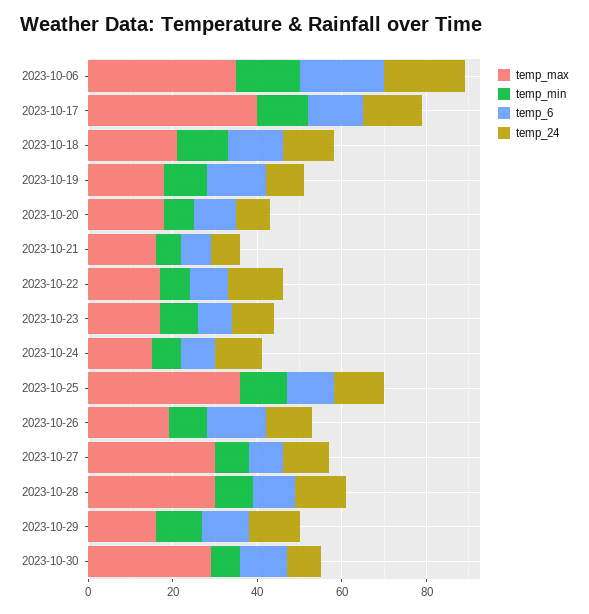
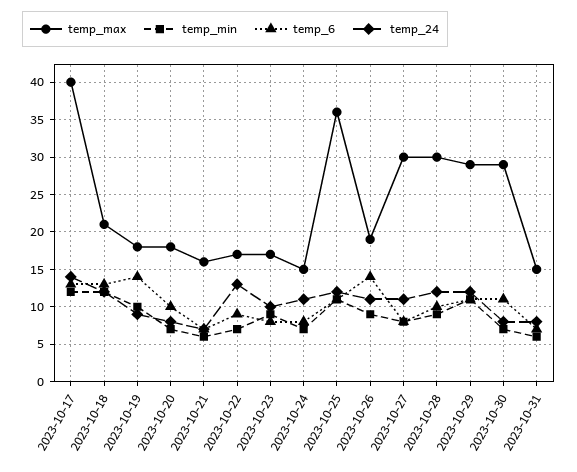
temp_max, 2023-10-06: 35 -> none
temp_min, 2023-10-06: 15 -> none
temp_6, 2023-10-06: 20 -> none
temp_24, 2023-10-06: 20 -> none
temp_max, 2023-10-29: 15 -> 29
temp_max, 2023-10-31: none -> 15
temp_min, 2023-10-31: none -> 6
temp_6, 2023-10-31: none -> 7
temp_24, 2023-10-31: none -> 8

